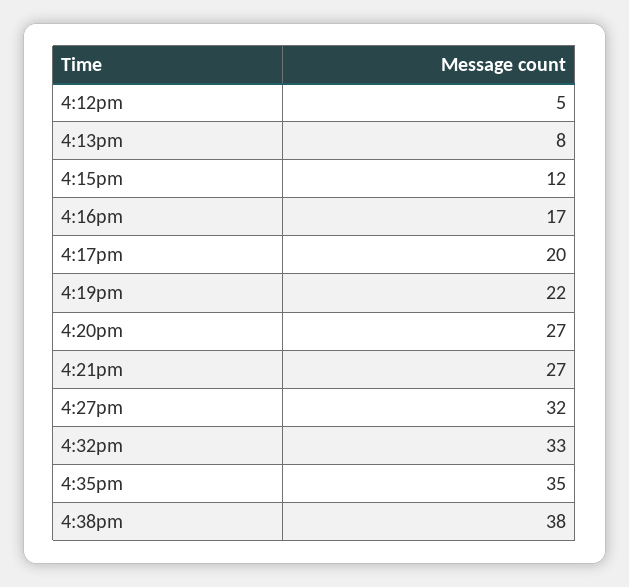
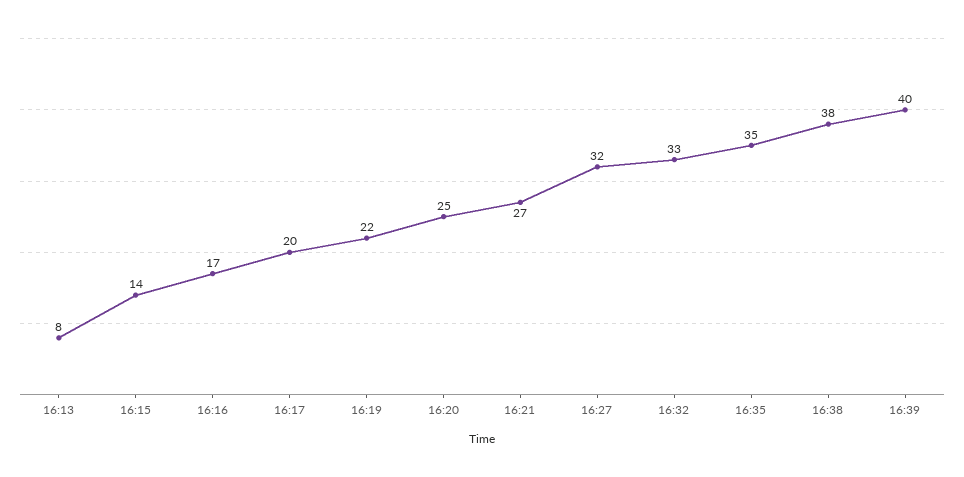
4:12pm: 5 -> none
4:15pm: 12 -> 14
4:20pm: 27 -> 25
16:39: none -> 40

